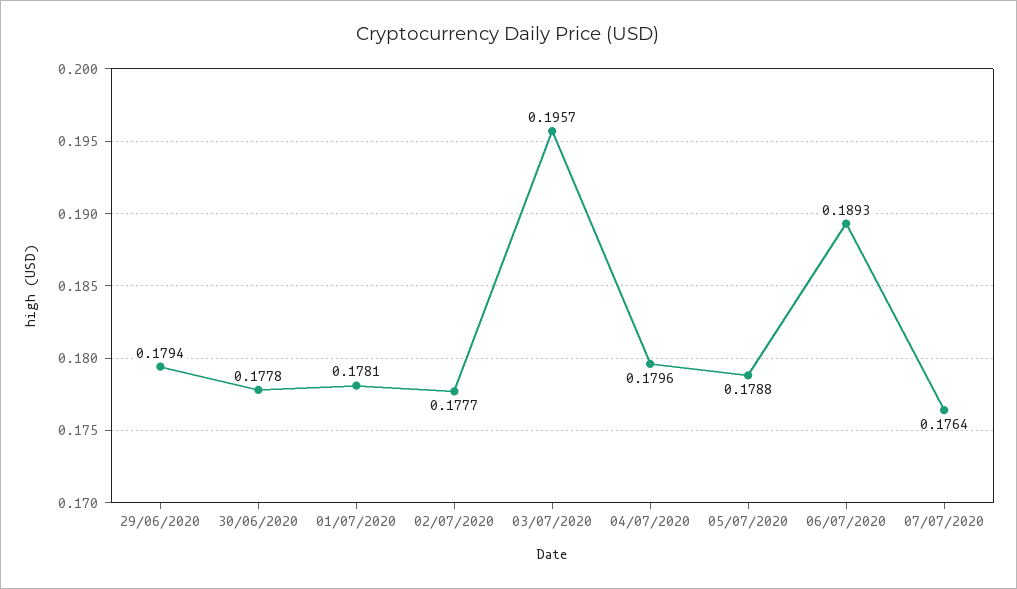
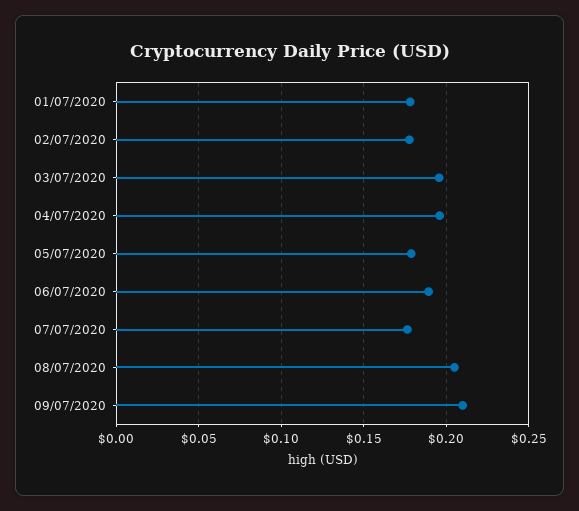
29/06/2020: 0.1794 -> none
30/06/2020: 0.1778 -> none
04/07/2020: 0.1796 -> 0.195
08/07/2020: none -> 0.205
09/07/2020: none -> 0.21

